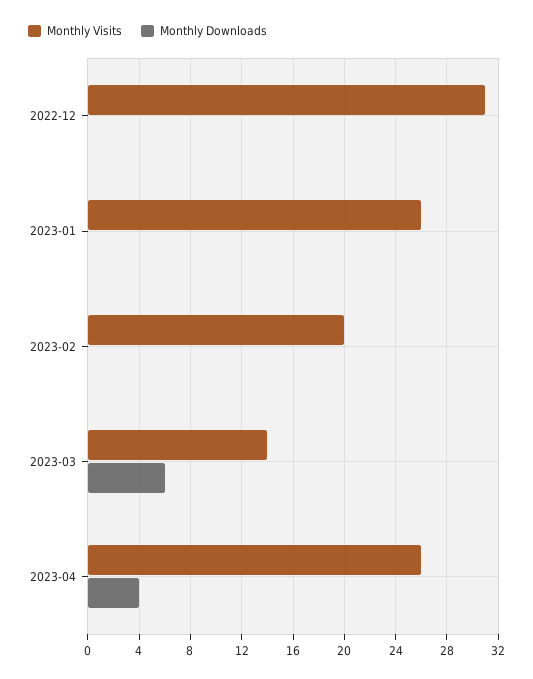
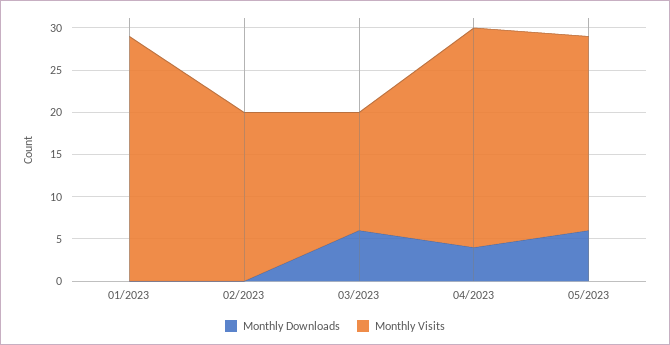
Monthly Visits, 2022-12: 31 -> none
Monthly Downloads, 2022-12: 0 -> none
Monthly Visits, 2023-01: 26 -> 29
Monthly Downloads, 05/2023: none -> 6
Monthly Visits, 05/2023: none -> 23

